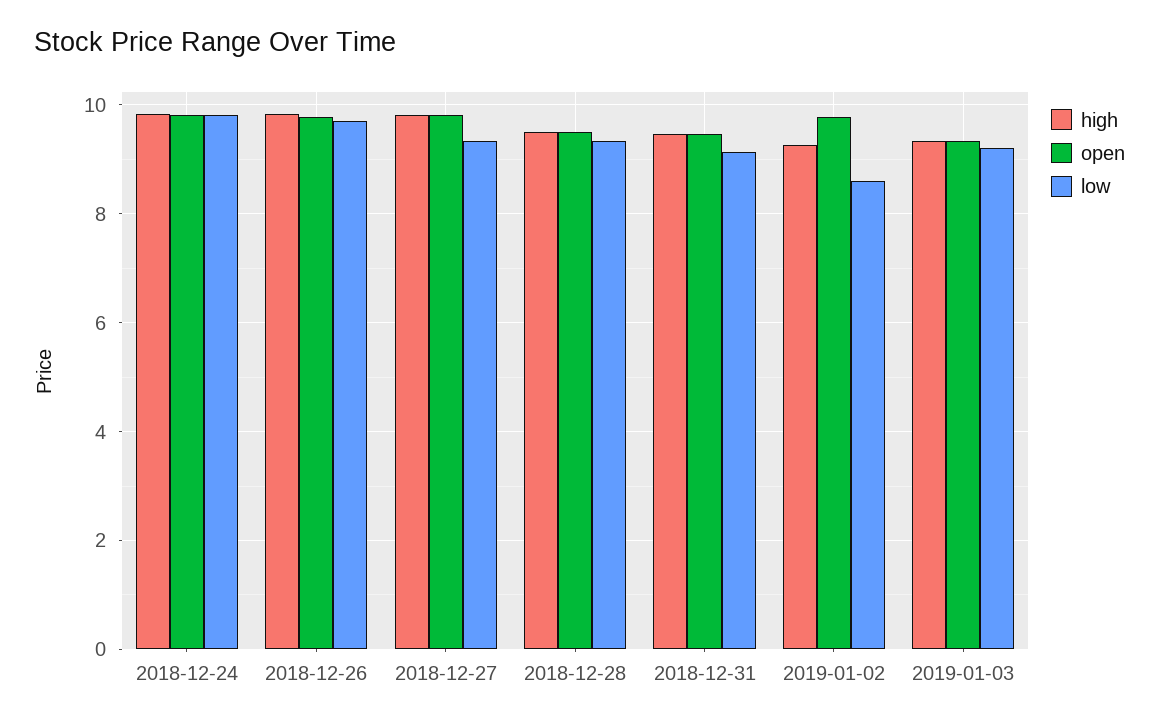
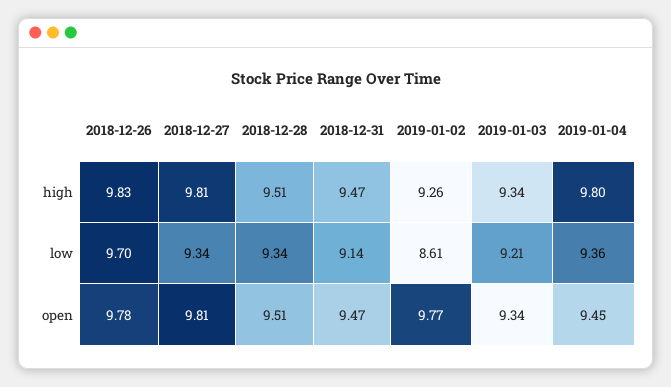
high, 2018-12-24: 9.8 -> none
open, 2018-12-24: 9.8 -> none
low, 2018-12-24: 9.8 -> none
high, 2019-01-04: none -> 9.8
low, 2019-01-04: none -> 9.36
open, 2019-01-04: none -> 9.45

